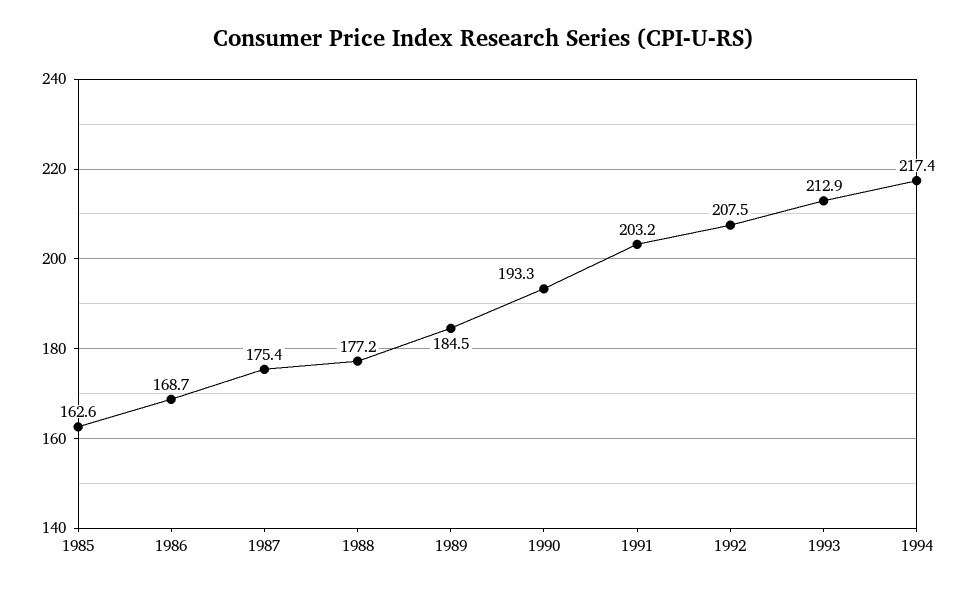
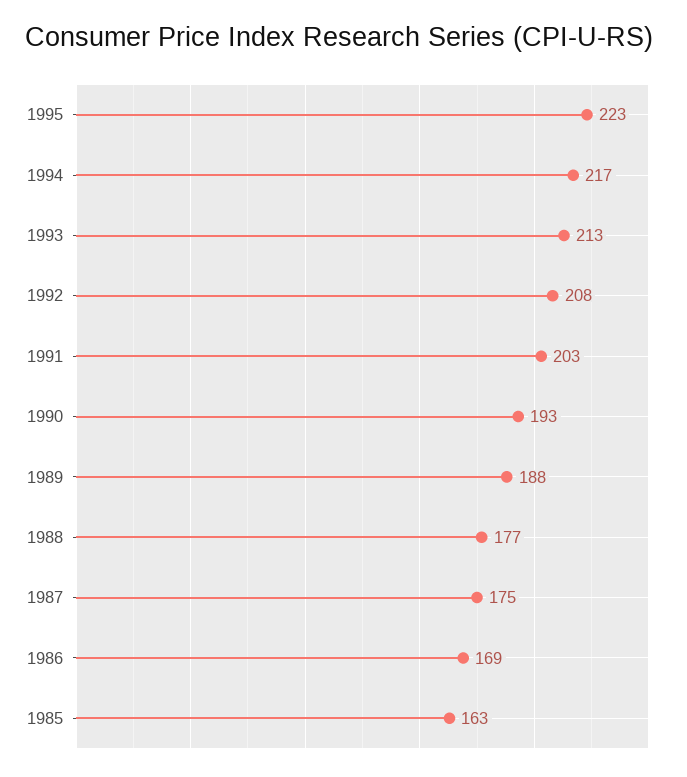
1989: 184.5 -> 188
1995: none -> 223

